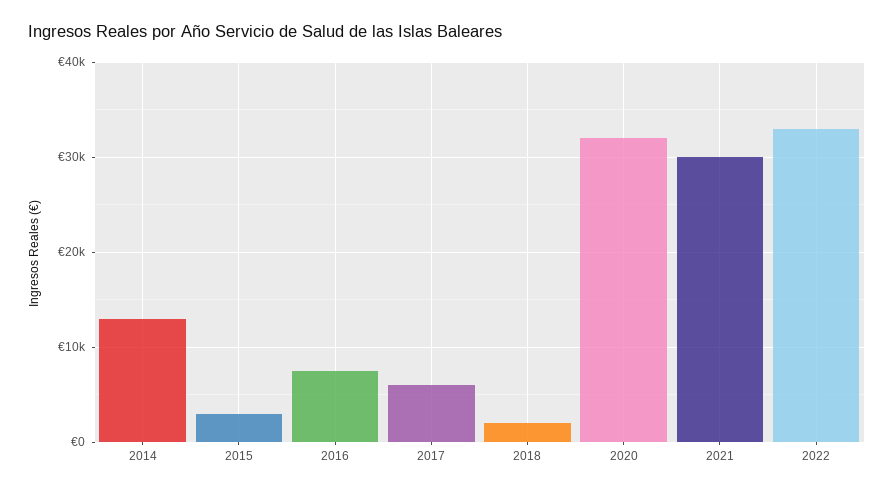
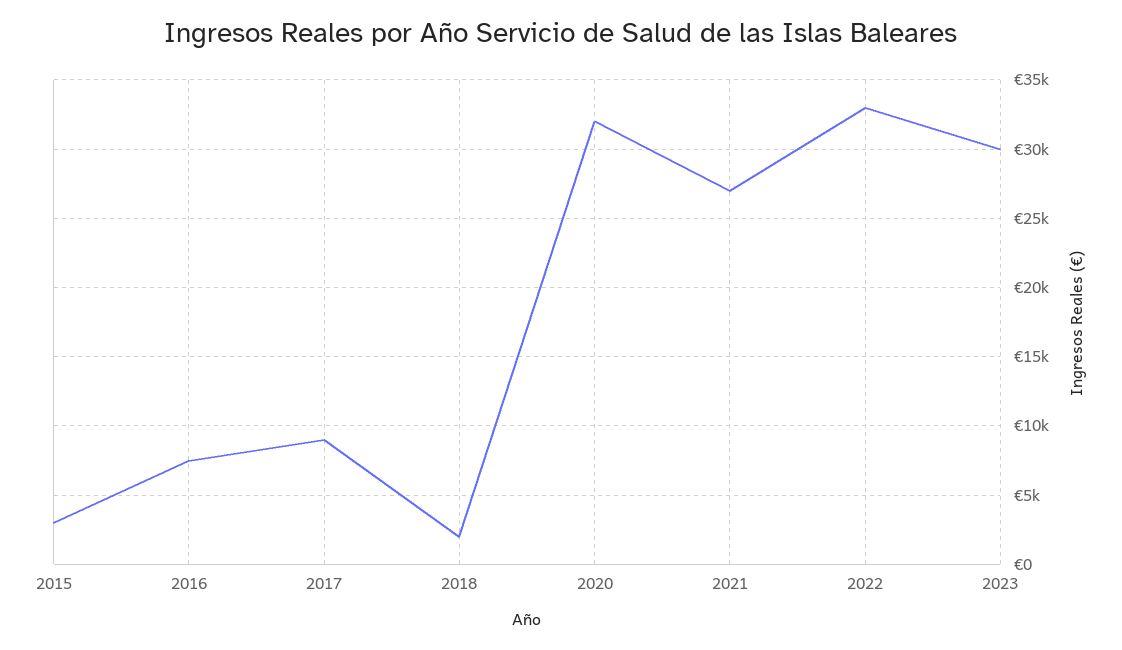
2014: 13000 -> none
2017: 6000 -> 9000
2021: 30000 -> 27000
2023: none -> 30000

